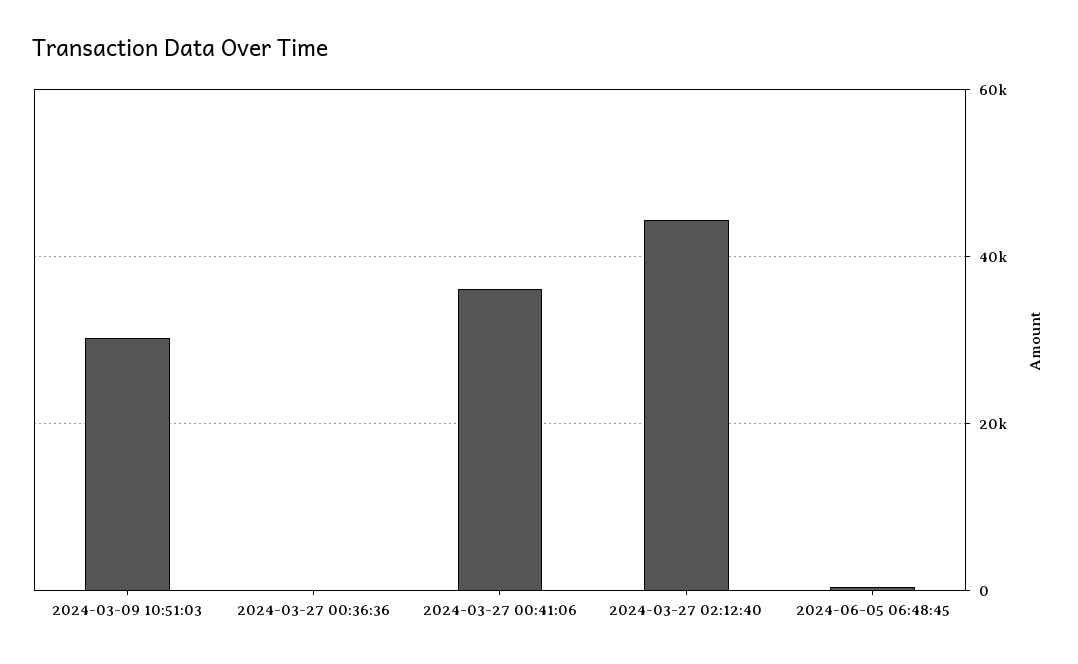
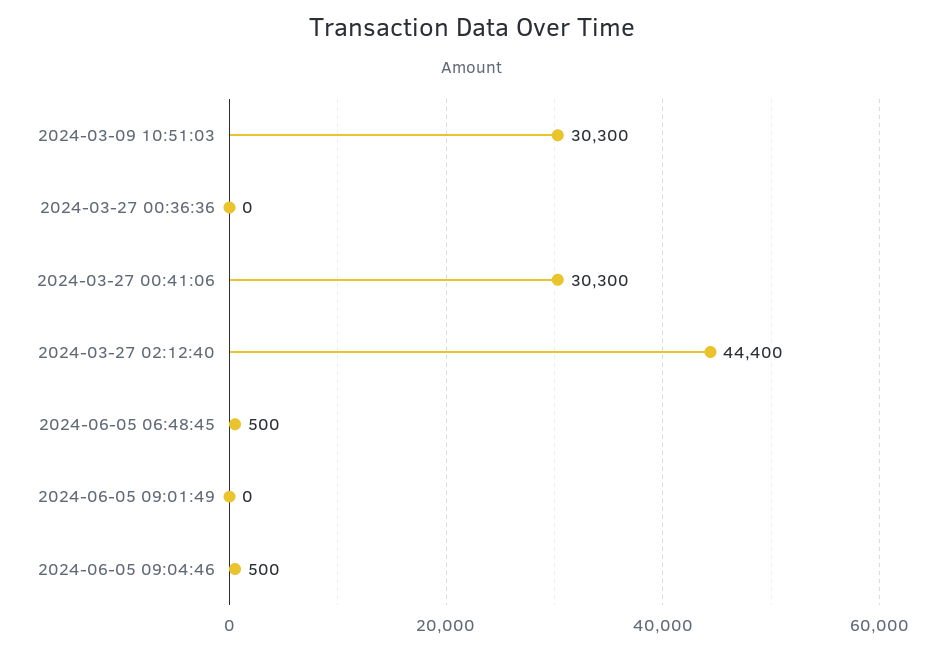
2024-03-27 00:41:06: 36000 -> 30300
2024-06-05 09:01:49: none -> 0
2024-06-05 09:04:46: none -> 500

